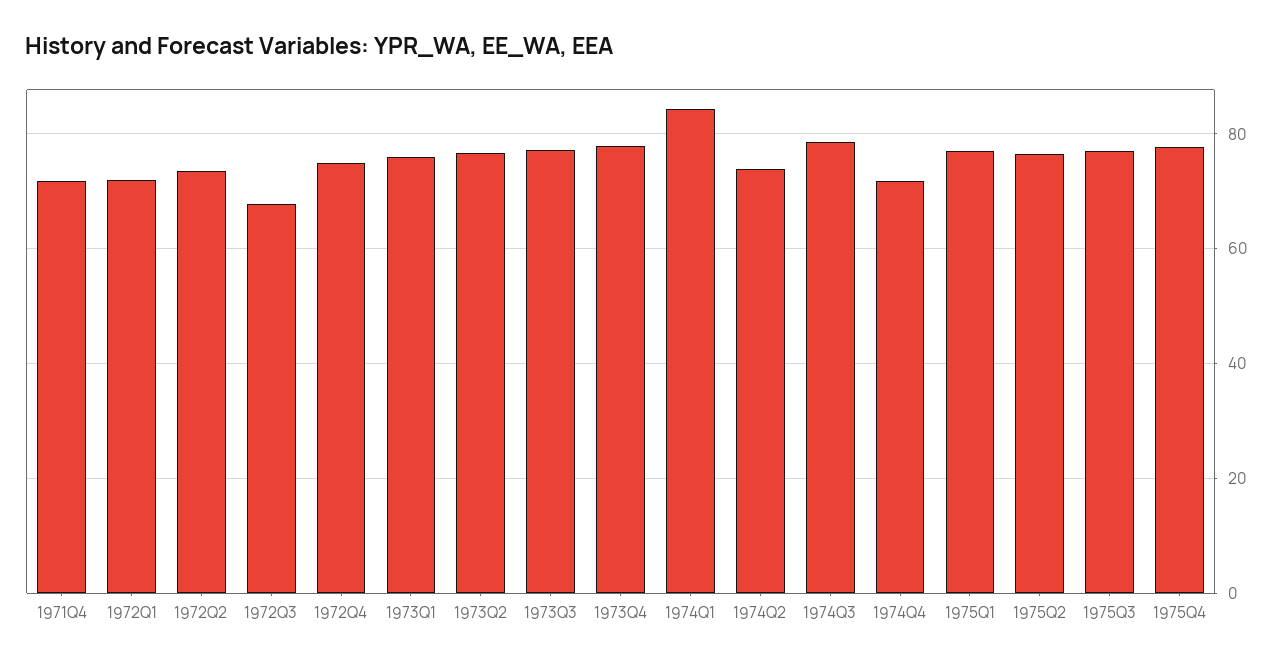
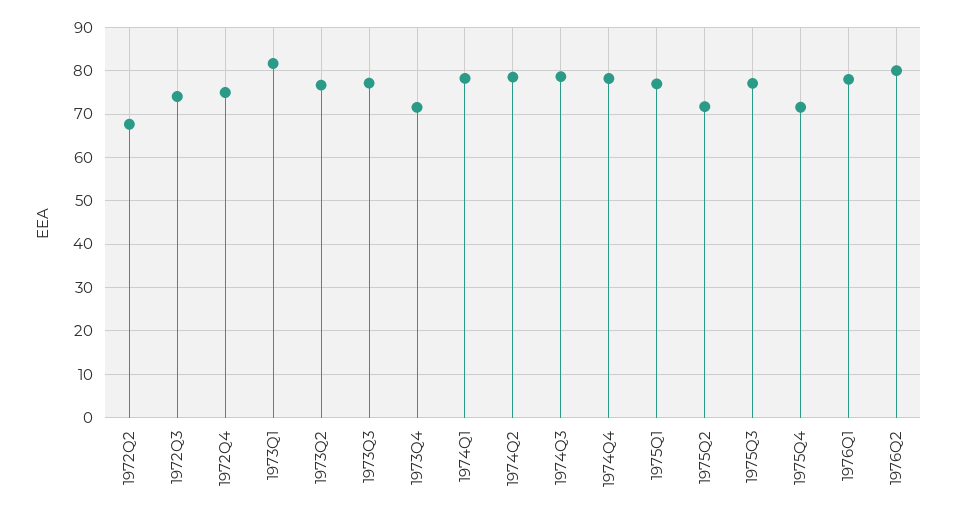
1971Q4: 72 -> none
1972Q1: 72 -> none
1972Q2: 74 -> 68
1972Q3: 68 -> 74
1973Q1: 76 -> 82
1973Q4: 78 -> 72
1974Q1: 84 -> 78
1974Q2: 74 -> 78
1974Q4: 72 -> 78
1975Q2: 76 -> 72
1975Q4: 78 -> 72
1976Q1: none -> 78
1976Q2: none -> 80

